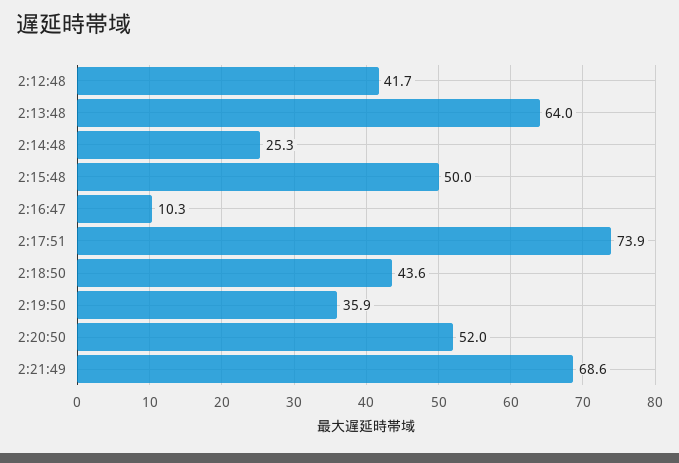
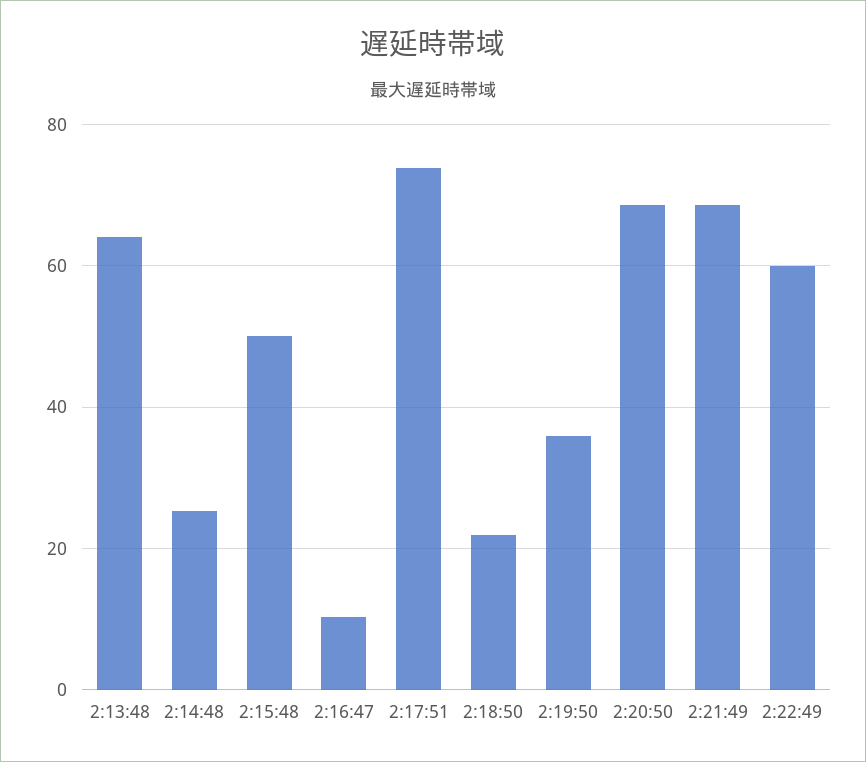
2:12:48: 41.7 -> none
2:18:50: 43.6 -> 22
2:20:50: 52 -> 68
2:22:49: none -> 60

